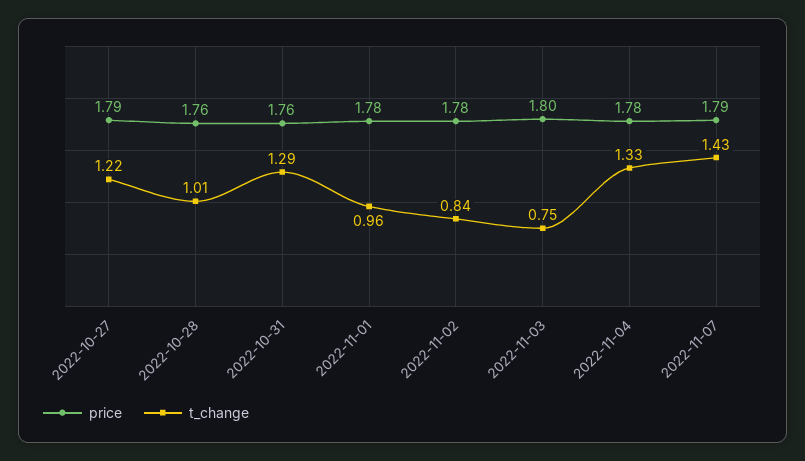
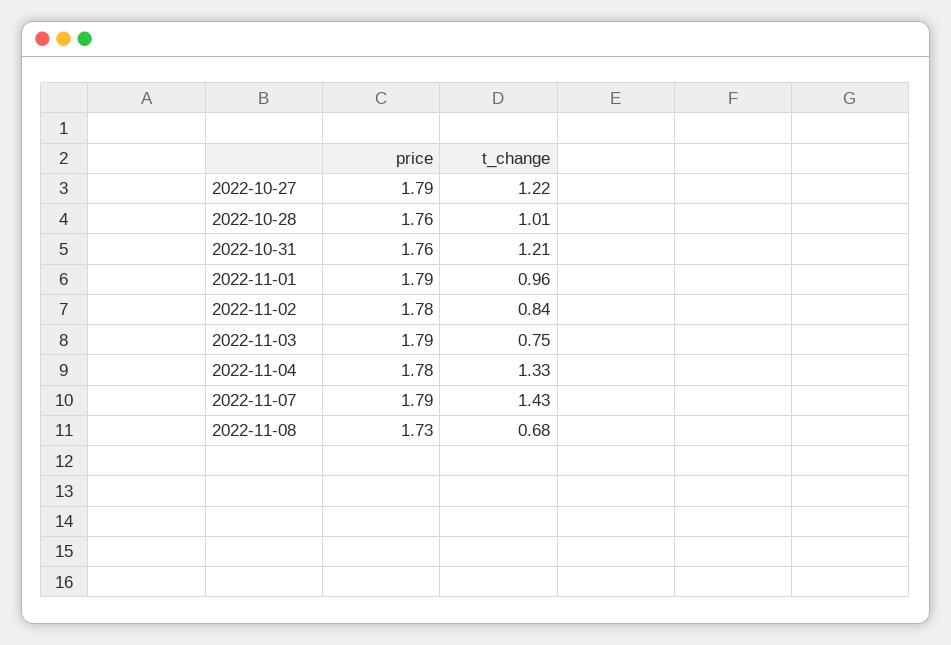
t_change, 2022-10-31: 1.29 -> 1.21
price, 2022-11-01: 1.78 -> 1.79
price, 2022-11-03: 1.8 -> 1.79
price, 2022-11-08: none -> 1.73
t_change, 2022-11-08: none -> 0.68

